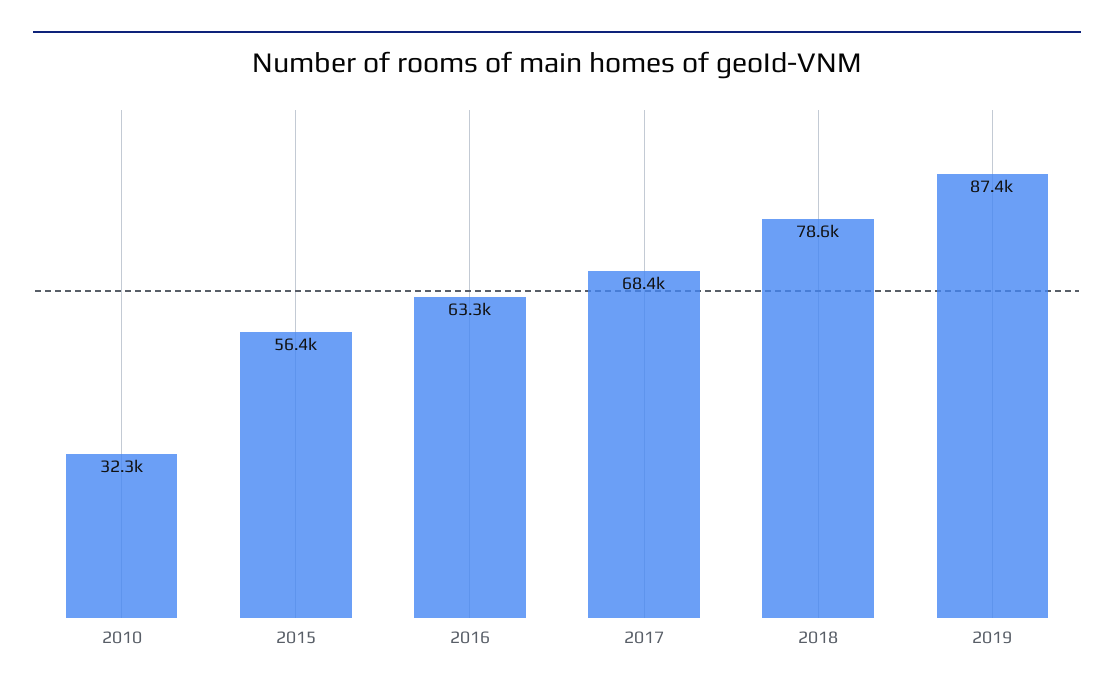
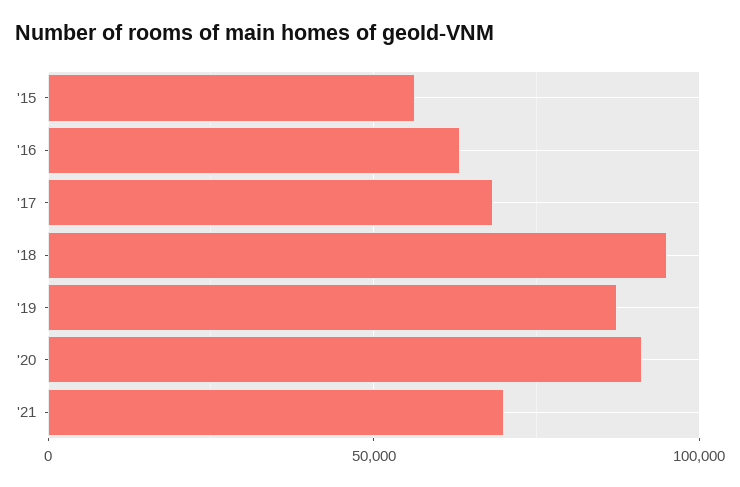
2010: 32300 -> none
2018: 78600 -> 95000
'20: none -> 90000
'21: none -> 70000

